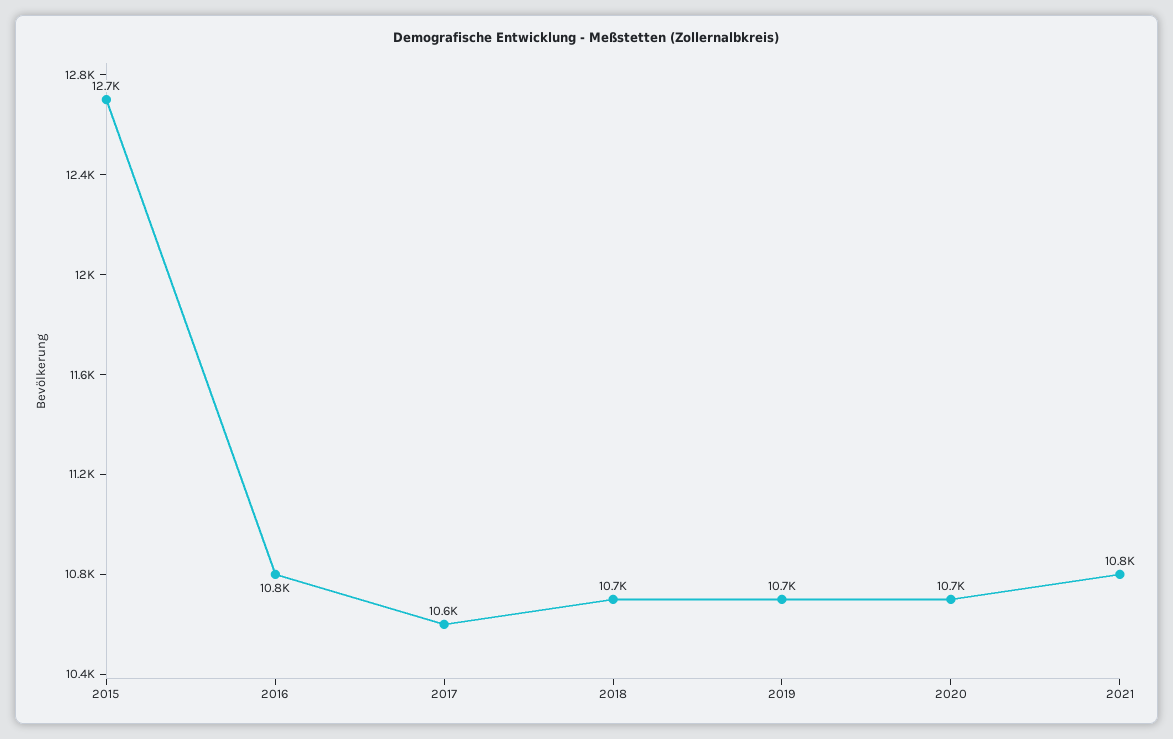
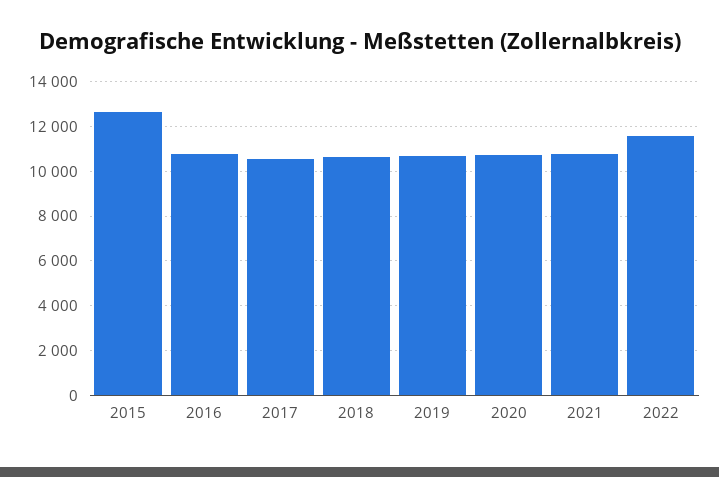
2022: none -> 11500

